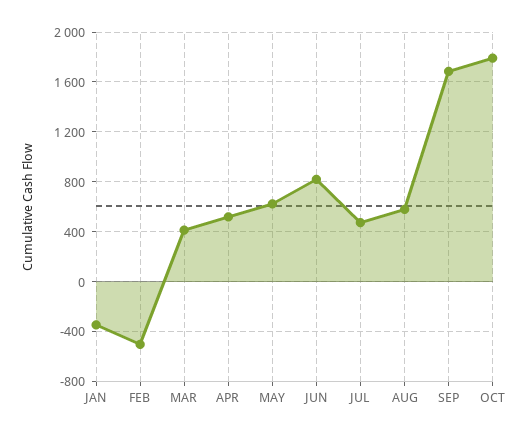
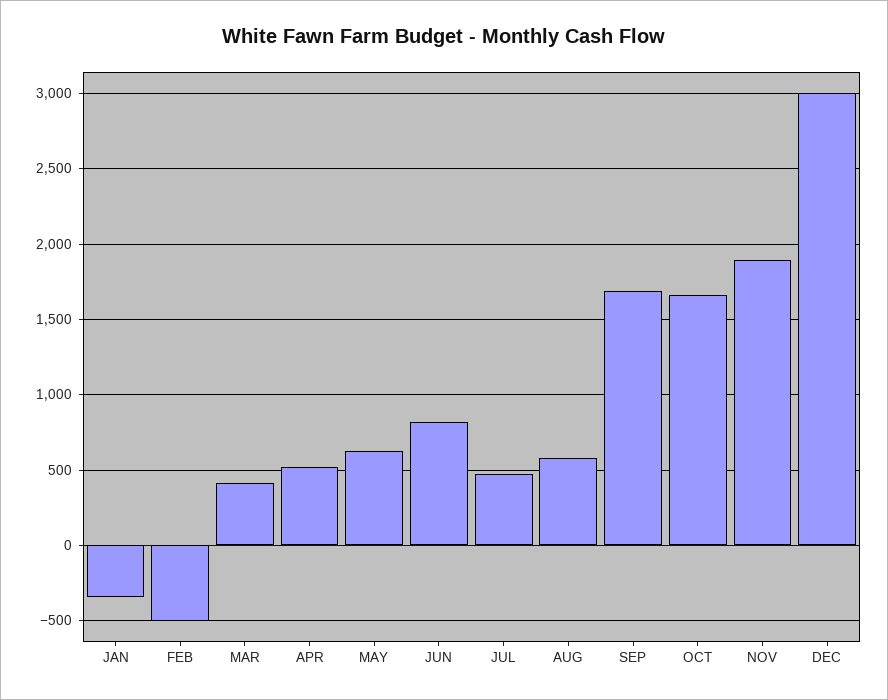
OCT: 1800 -> 1650
NOV: none -> 1900
DEC: none -> 3000

